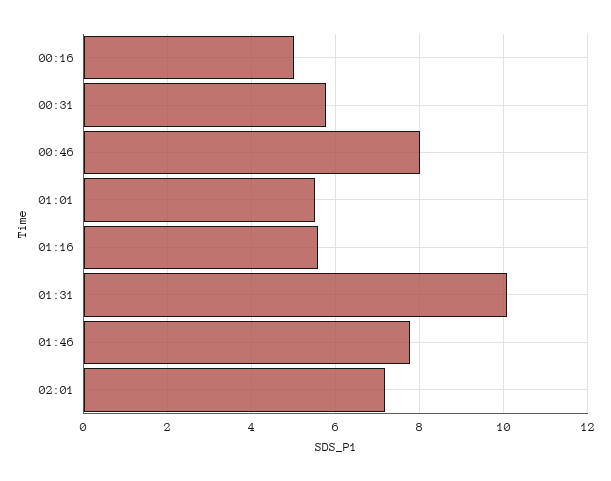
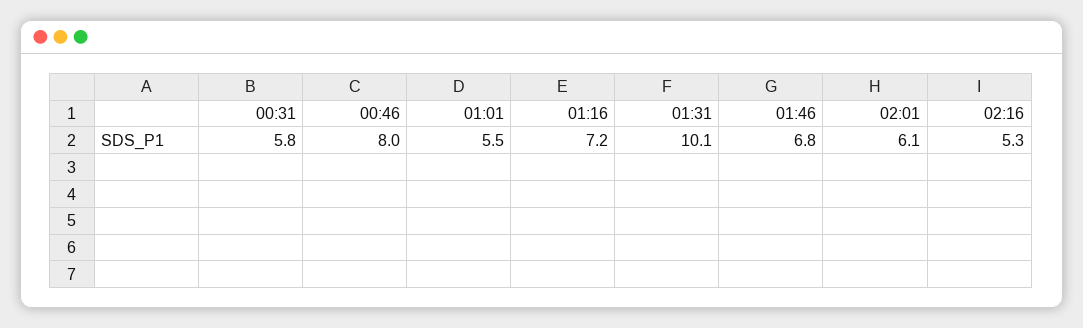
00:16: 5 -> none
01:16: 5.6 -> 7.2
01:46: 7.8 -> 6.8
02:01: 7.2 -> 6.1
02:16: none -> 5.3

